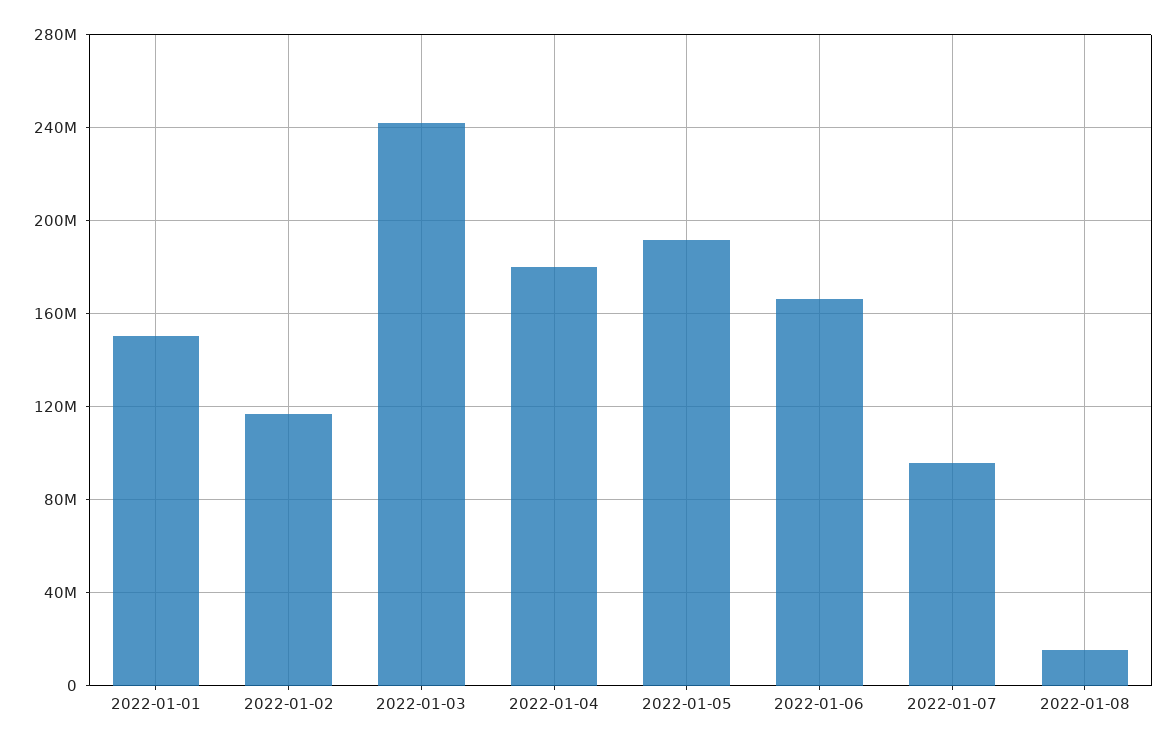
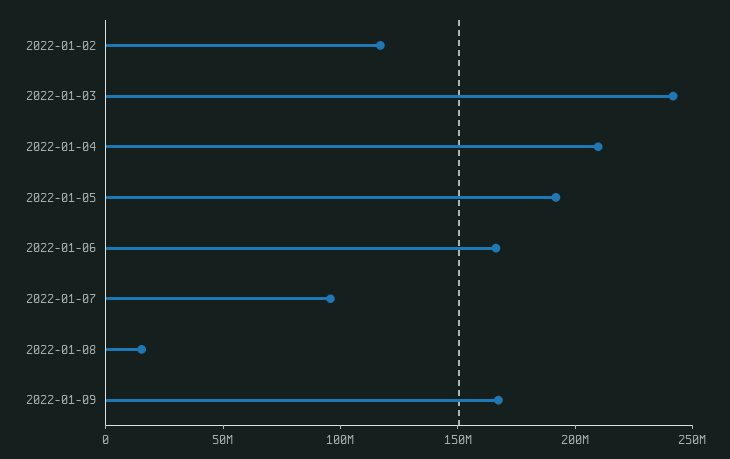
2022-01-01: 150000000 -> none
2022-01-04: 180000000 -> 210000000
2022-01-09: none -> 170000000

